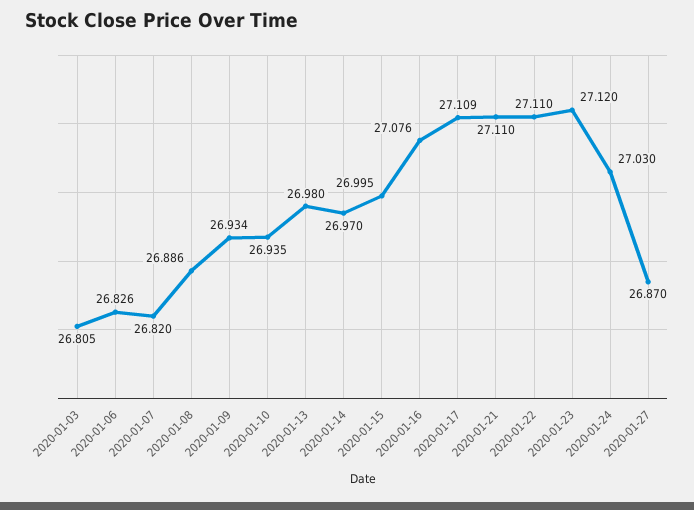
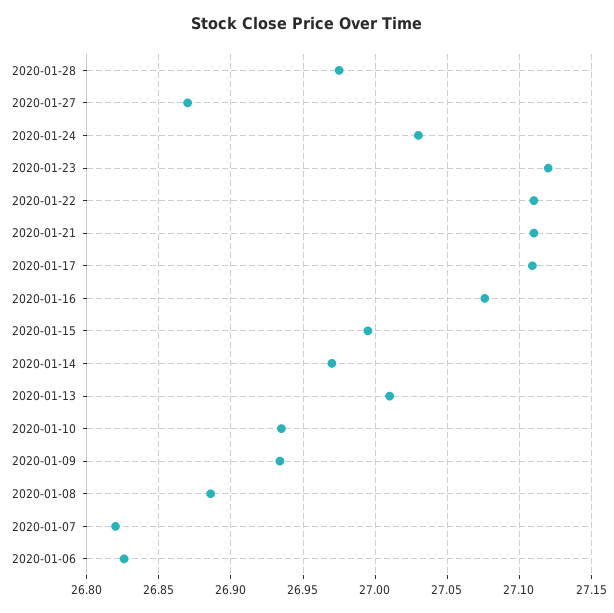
2020-01-03: 26.805 -> none
2020-01-13: 26.98 -> 27.01
2020-01-28: none -> 26.975

